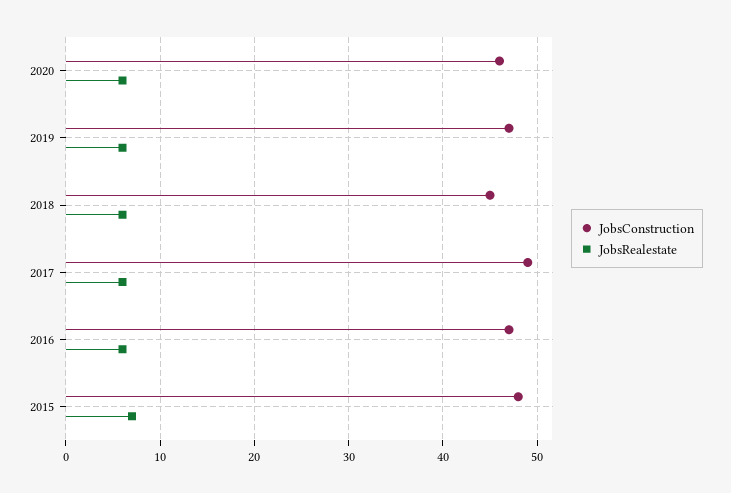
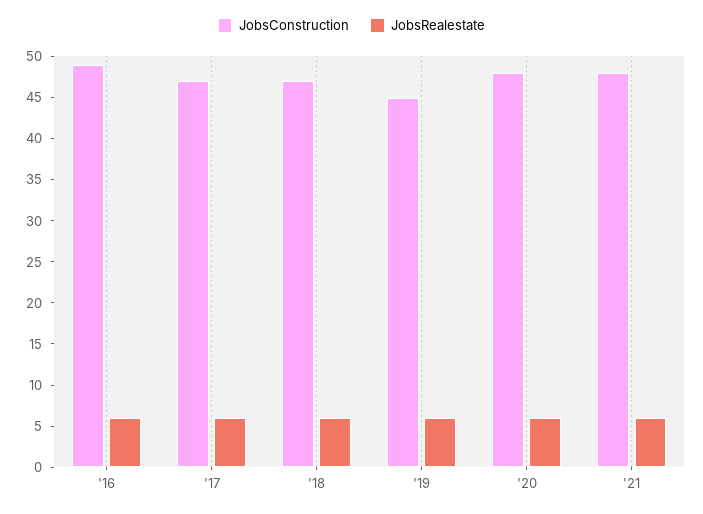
JobsConstruction, 2020: 46 -> 48
JobsConstruction, 2019: 47 -> 45
JobsConstruction, 2018: 45 -> 47
JobsConstruction, 2017: 49 -> 47
JobsConstruction, 2016: 47 -> 49
JobsConstruction, 2015: 48 -> none
JobsRealestate, 2015: 7 -> none
JobsConstruction, '21: none -> 48
JobsRealestate, '21: none -> 6

